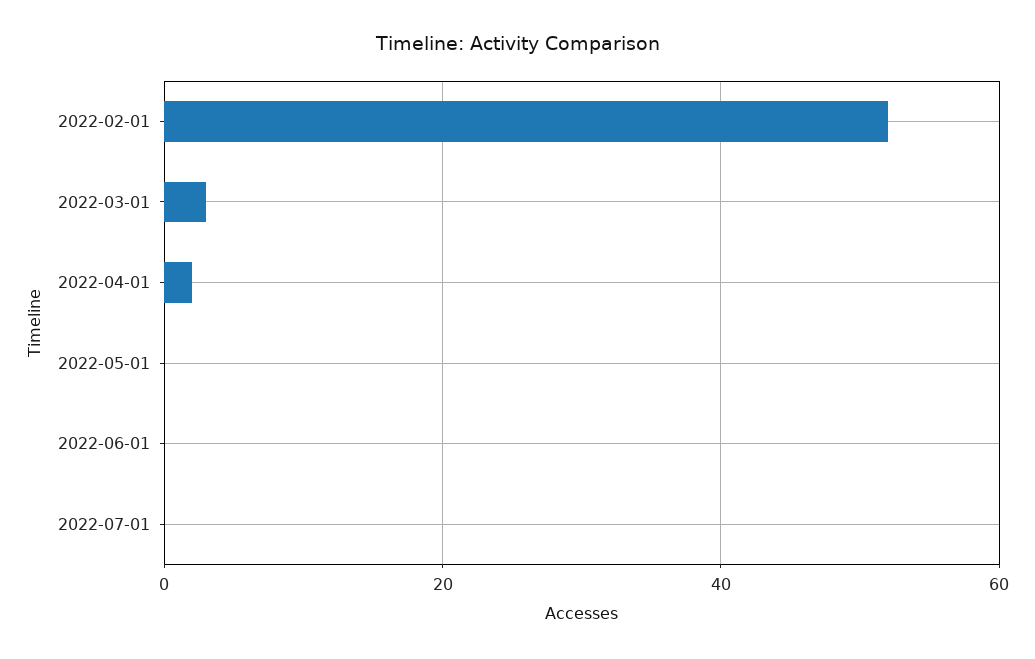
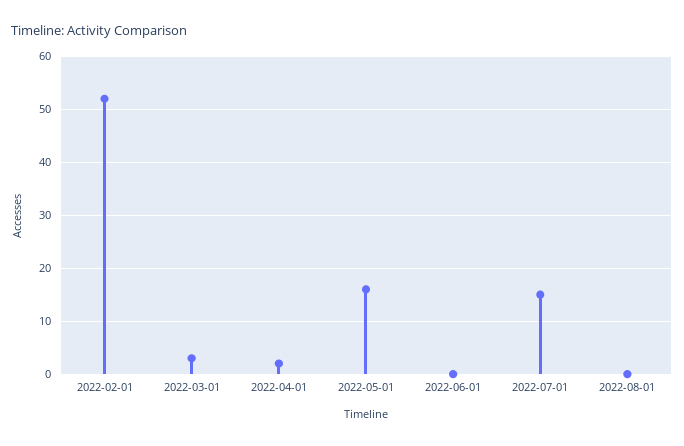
2022-05-01: 0 -> 15
2022-07-01: 0 -> 15
2022-08-01: none -> 0

